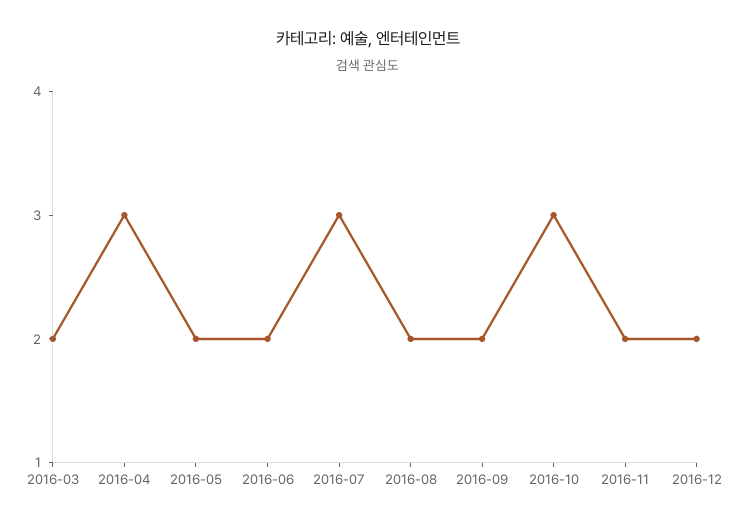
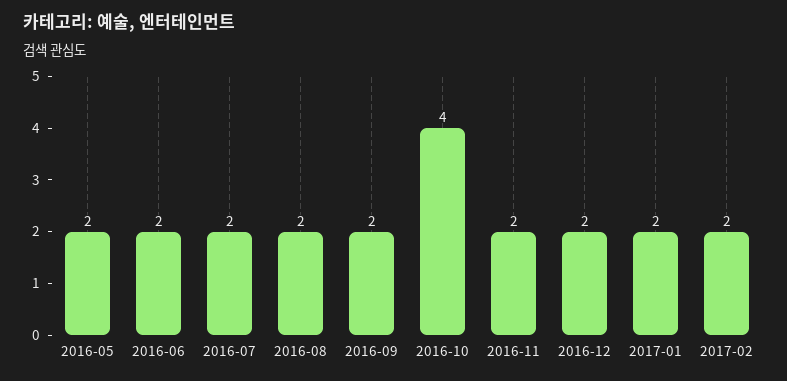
2016-03: 2 -> none
2016-04: 3 -> none
2016-07: 3 -> 2
2016-10: 3 -> 4
2017-01: none -> 2
2017-02: none -> 2

